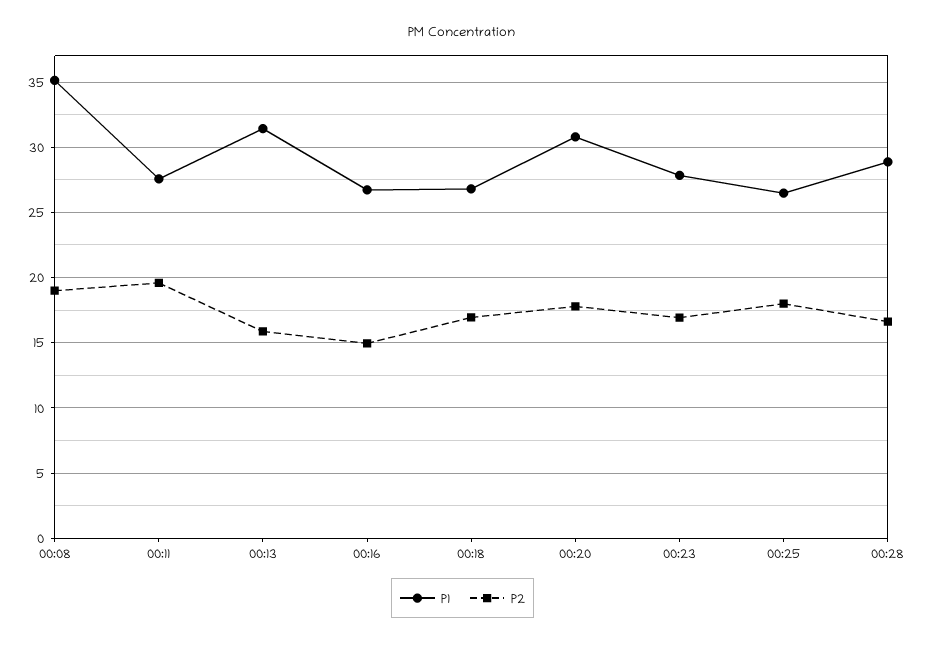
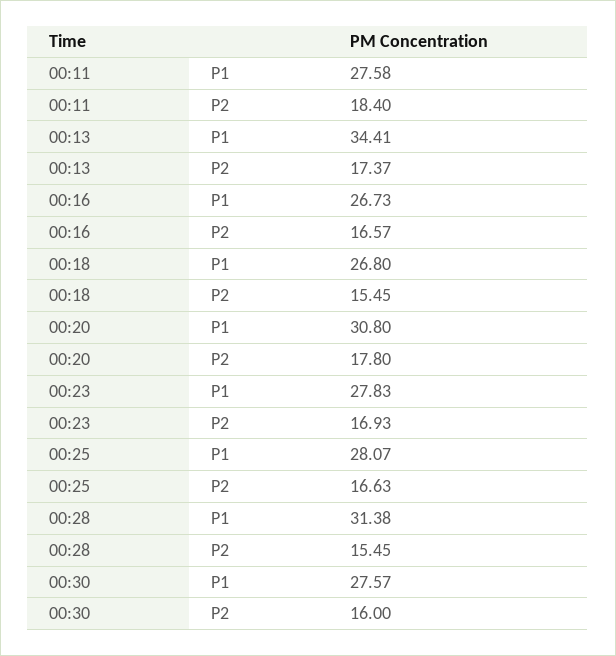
P1, 00:08: 35 -> none
P2, 00:08: 19 -> none
P2, 00:11: 19.5 -> 18.4
P1, 00:13: 31.5 -> 34.41
P2, 00:13: 16 -> 17.37
P2, 00:16: 15 -> 16.57
P2, 00:18: 17 -> 15.45
P1, 00:25: 26.5 -> 28.07
P2, 00:25: 18 -> 16.63
P1, 00:28: 29 -> 31.38
P2, 00:28: 16.5 -> 15.45
P1, 00:30: none -> 27.57
P2, 00:30: none -> 16

